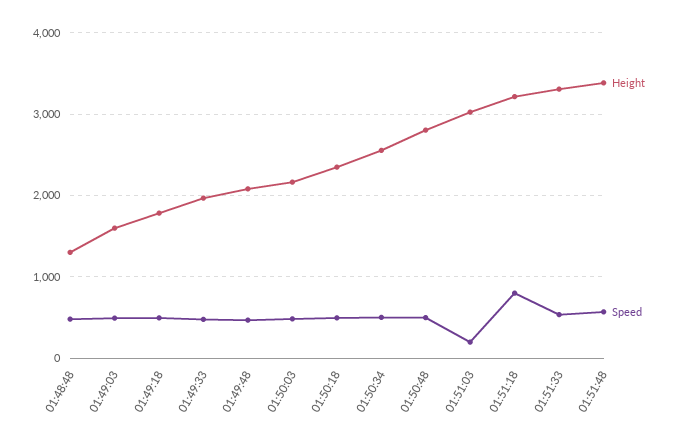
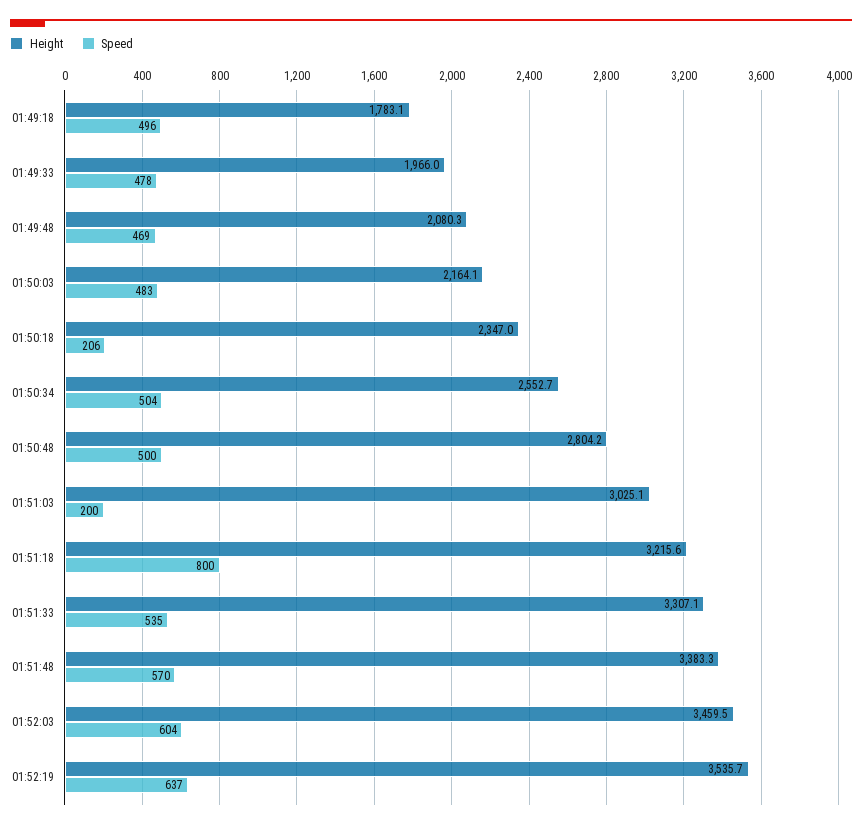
Height, 01:48:48: 1300 -> none
Speed, 01:48:48: 500 -> none
Height, 01:49:03: 1600 -> none
Speed, 01:49:03: 500 -> none
Speed, 01:50:18: 500 -> 206
Height, 01:52:03: none -> 3459.5
Speed, 01:52:03: none -> 604
Height, 01:52:19: none -> 3535.7
Speed, 01:52:19: none -> 637

